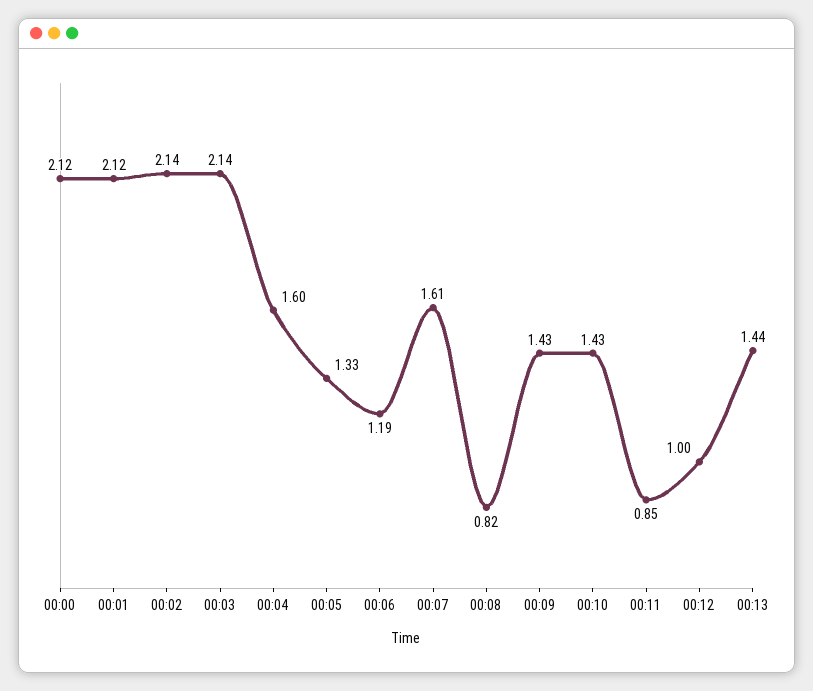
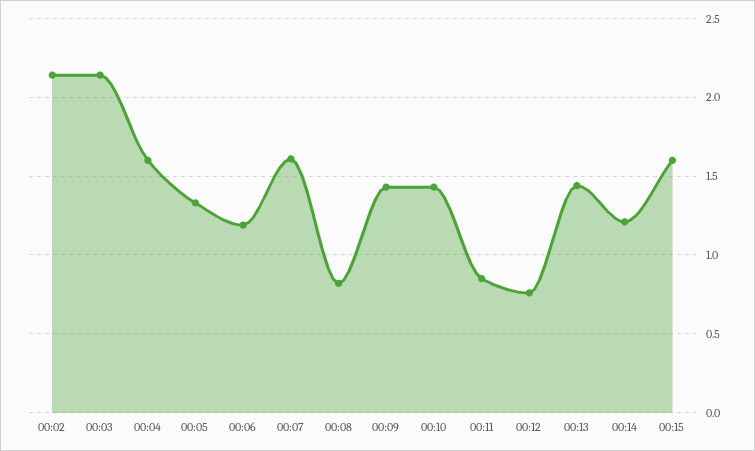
00:00: 2.12 -> none
00:01: 2.12 -> none
00:12: 1 -> 0.75
00:14: none -> 1.2
00:15: none -> 1.6

